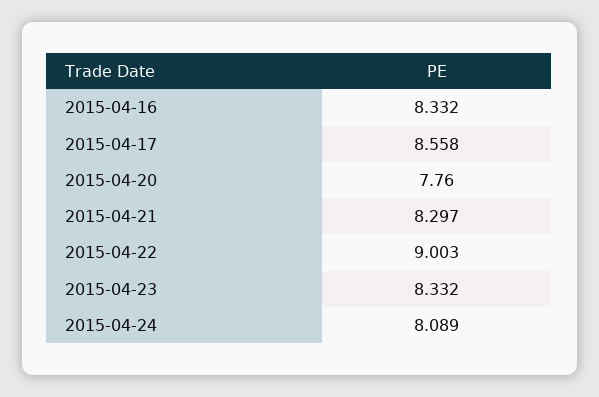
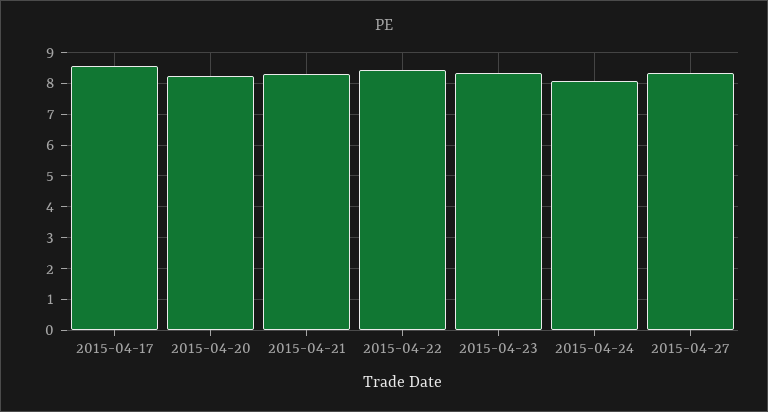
2015-04-16: 8.332 -> none
2015-04-20: 7.76 -> 8.2
2015-04-22: 9.003 -> 8.4
2015-04-27: none -> 8.4

